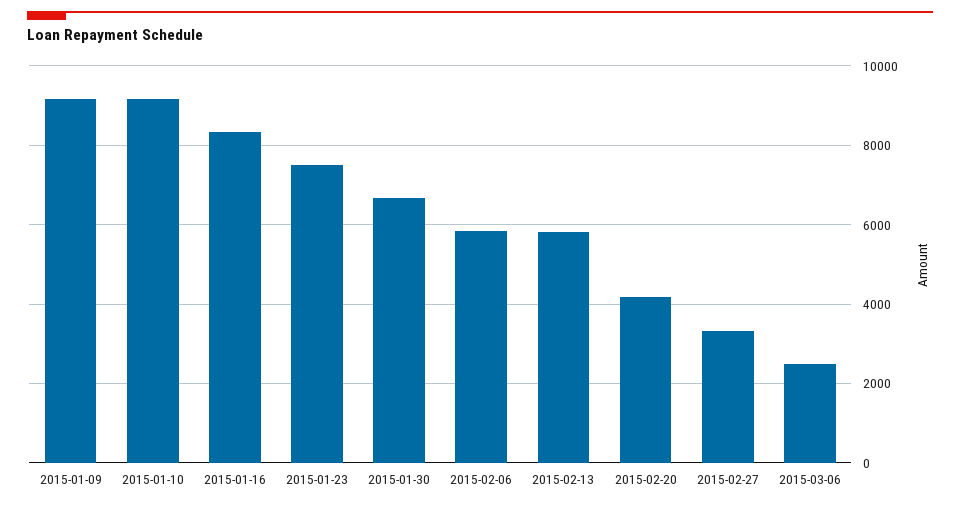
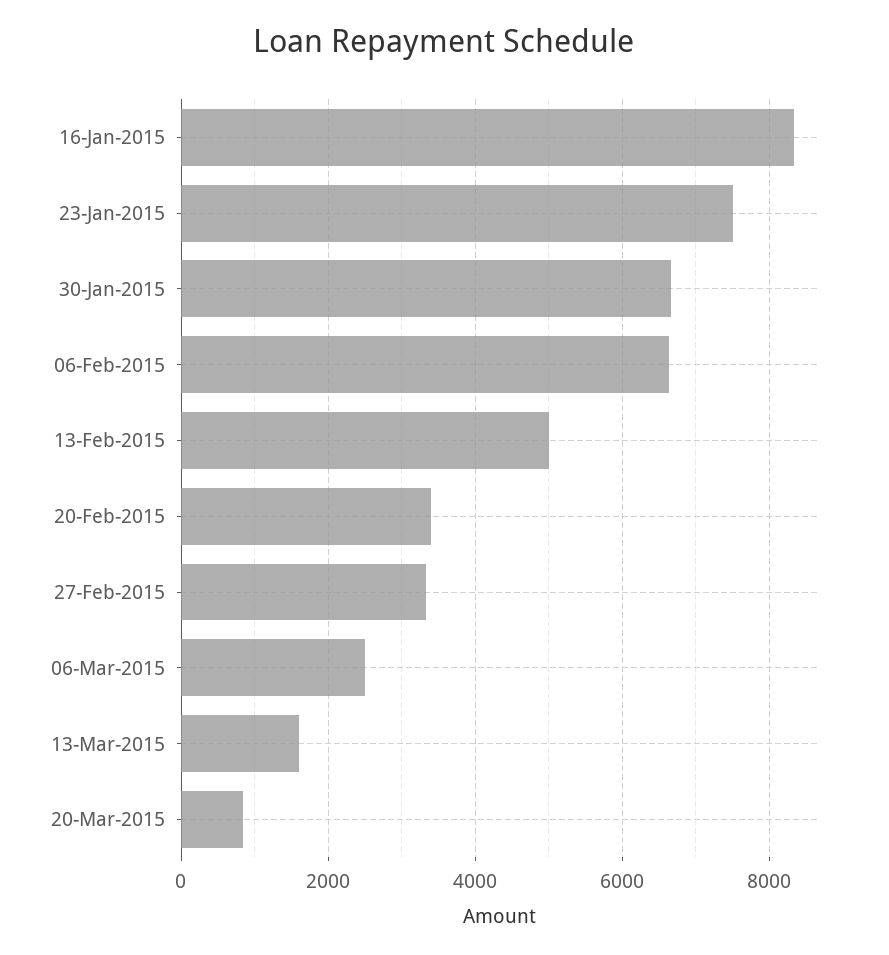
2015-01-09: 9200 -> none
2015-01-10: 9200 -> none
2015-02-06: 5800 -> 6600
2015-02-13: 5800 -> 5000
2015-02-20: 4200 -> 3400
13-Mar-2015: none -> 1600
20-Mar-2015: none -> 800

